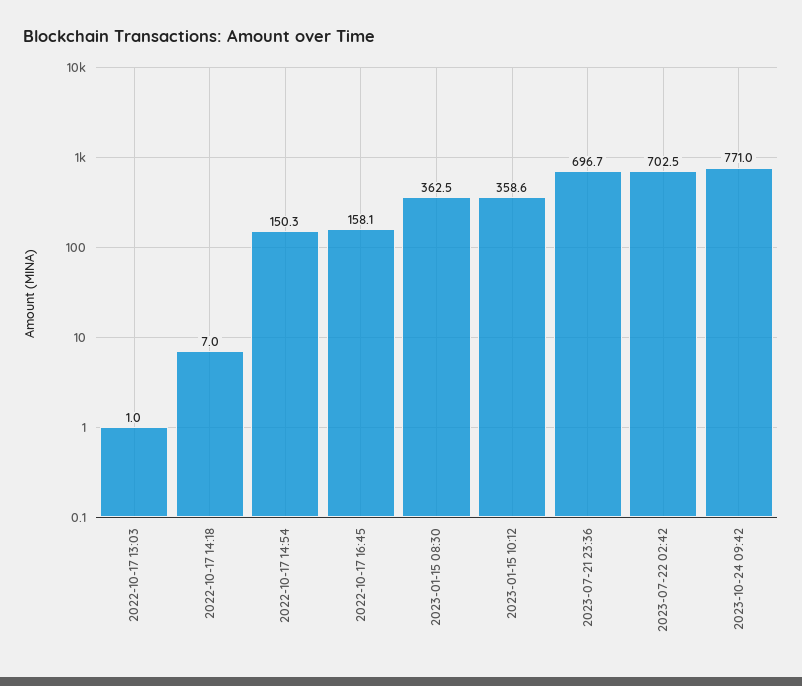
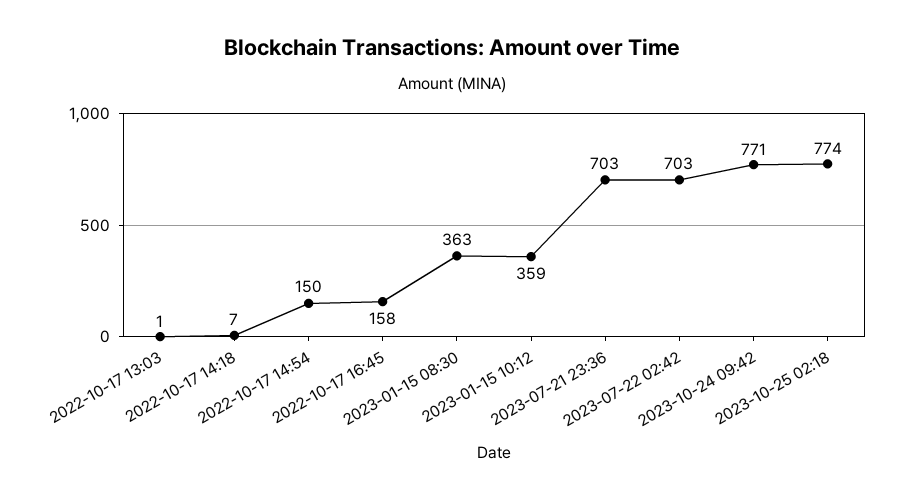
2023-07-21 23:36: 696.7 -> 703
2023-10-25 02:18: none -> 774

